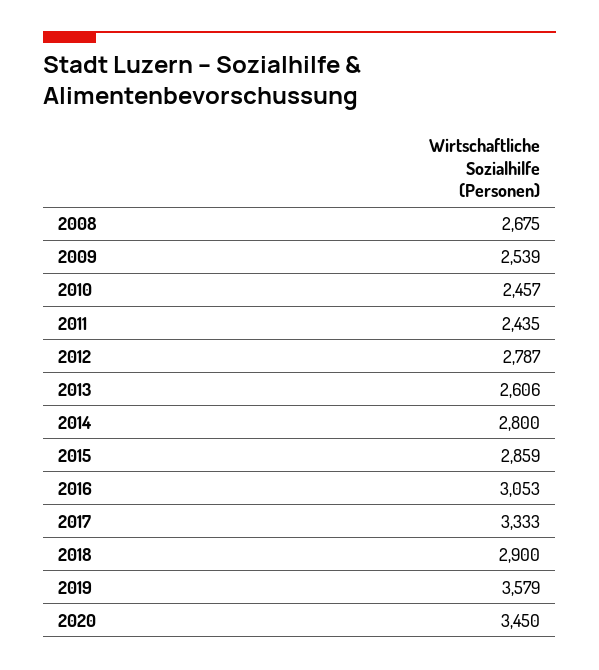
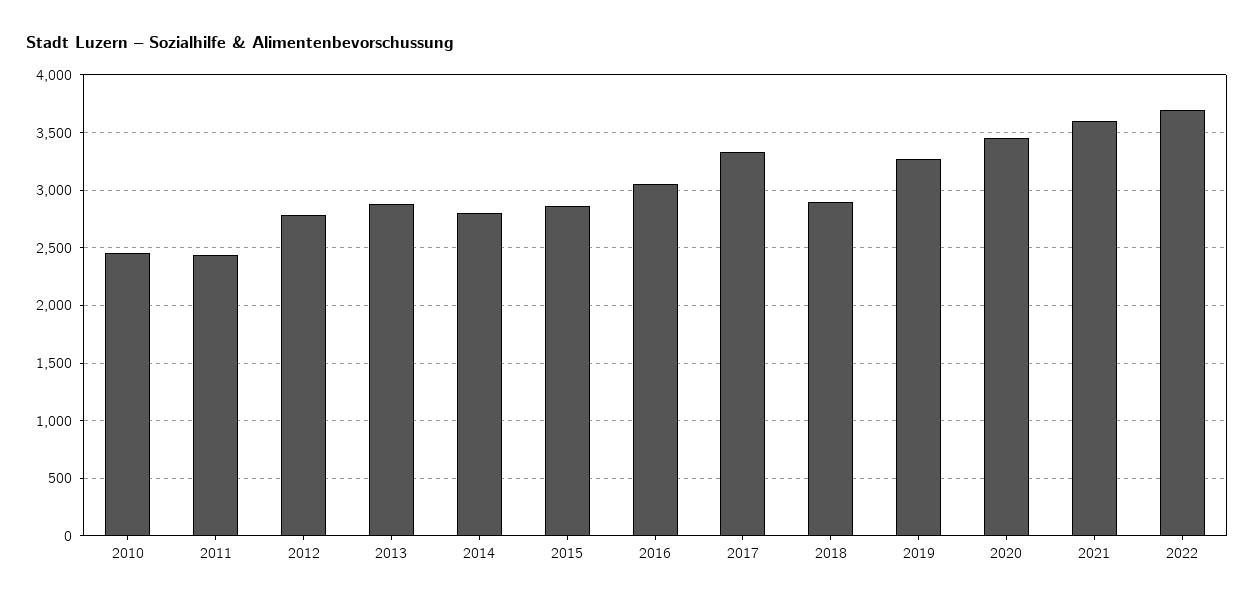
2008: 2675 -> none
2009: 2539 -> none
2013: 2606 -> 2900
2019: 3579 -> 3300
2021: none -> 3600
2022: none -> 3700

